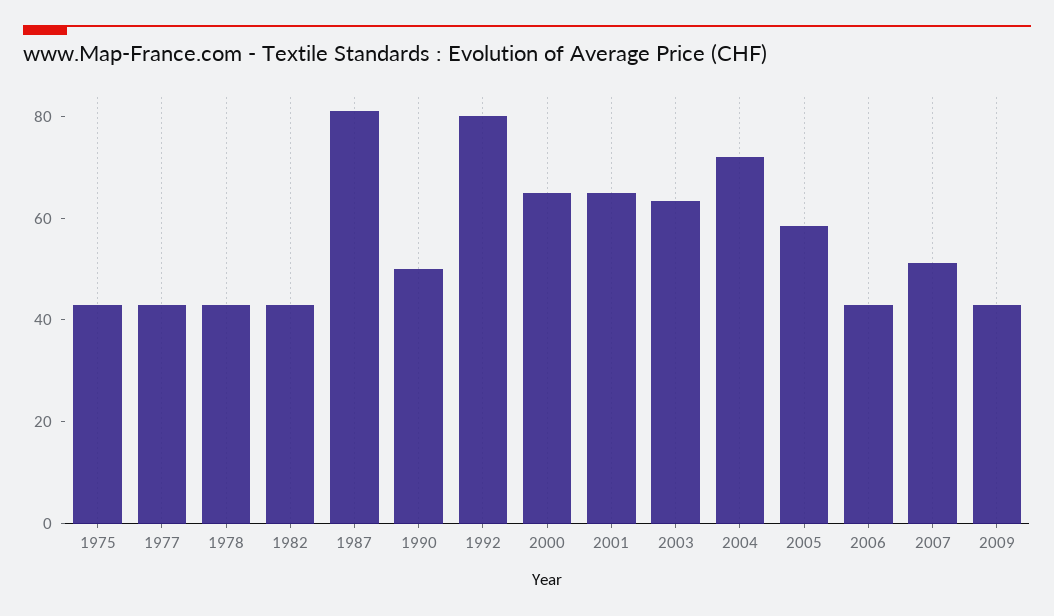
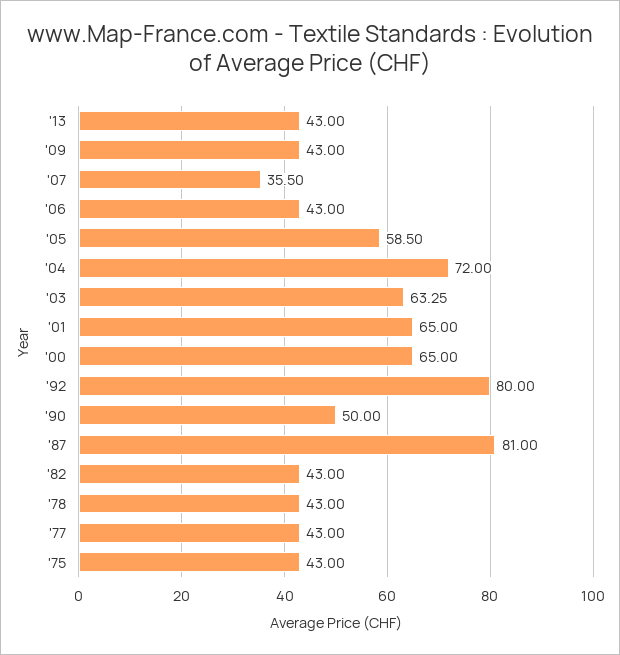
2007: 50 -> 35.5
'13: none -> 43

